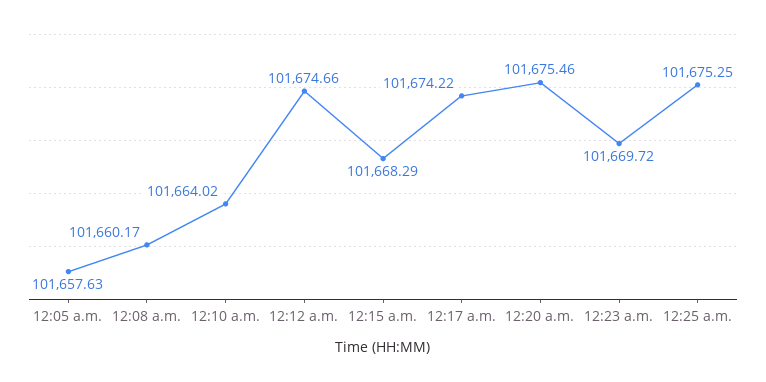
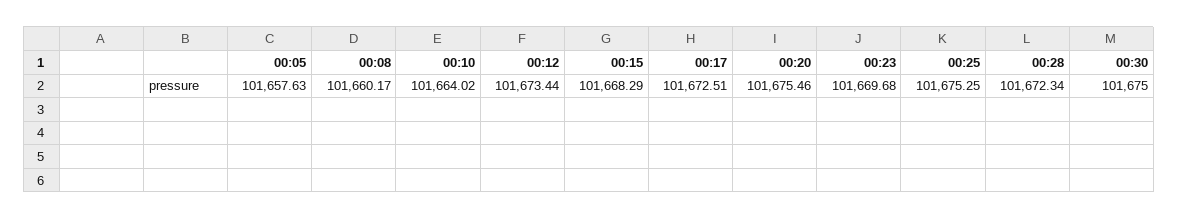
12:12 a.m.: 101674.66 -> 101673.44
12:17 a.m.: 101674.22 -> 101672.51
12:23 a.m.: 101669.72 -> 101669.68
00:28: none -> 101672.34
00:30: none -> 101675

